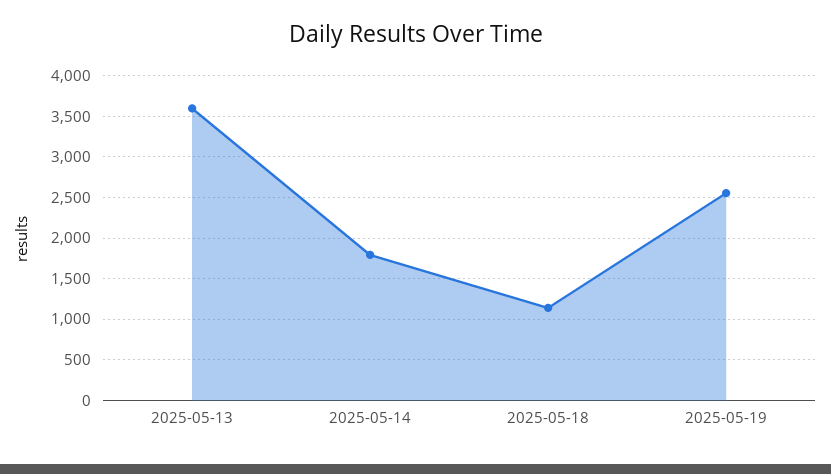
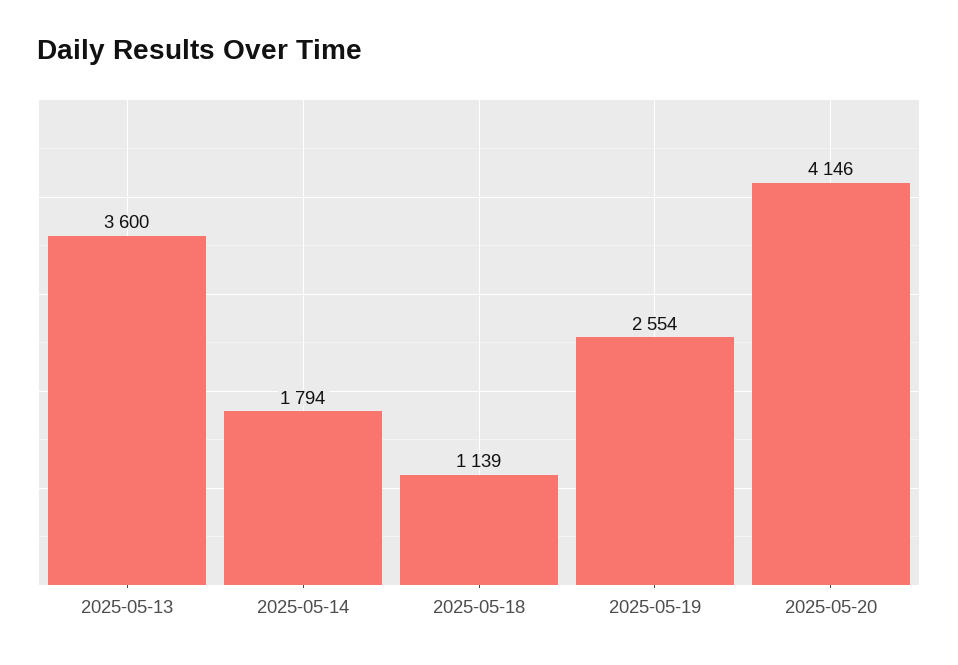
2025-05-20: none -> 4146

